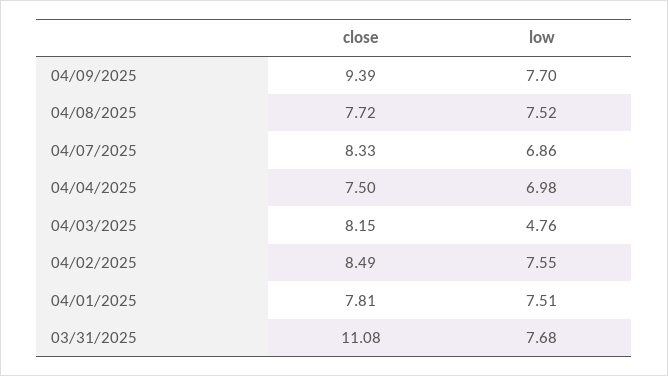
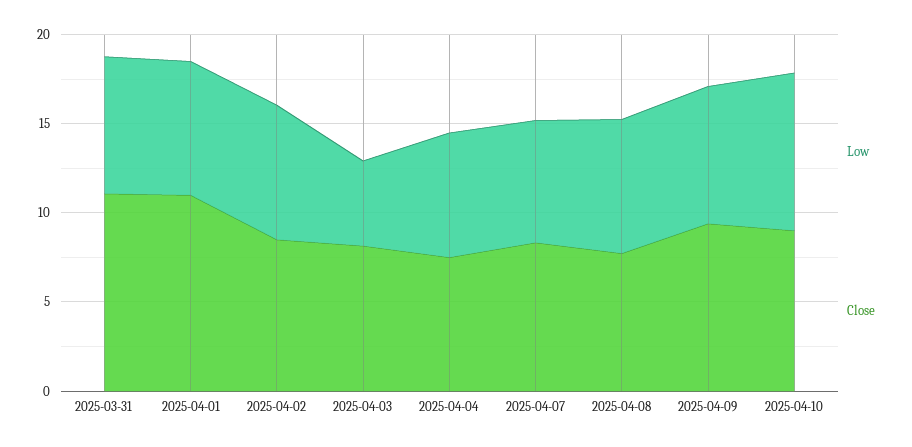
close, 04/01/2025: 7.81 -> 11
low, 2025-04-10: none -> 9
close, 2025-04-10: none -> 9

